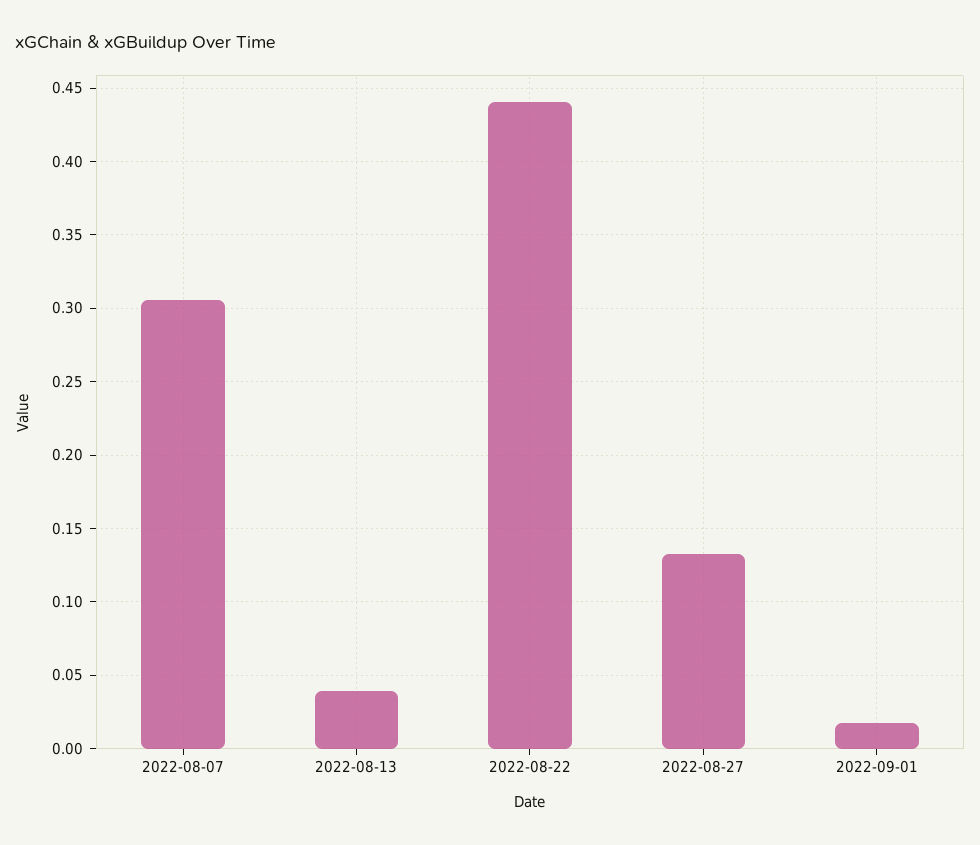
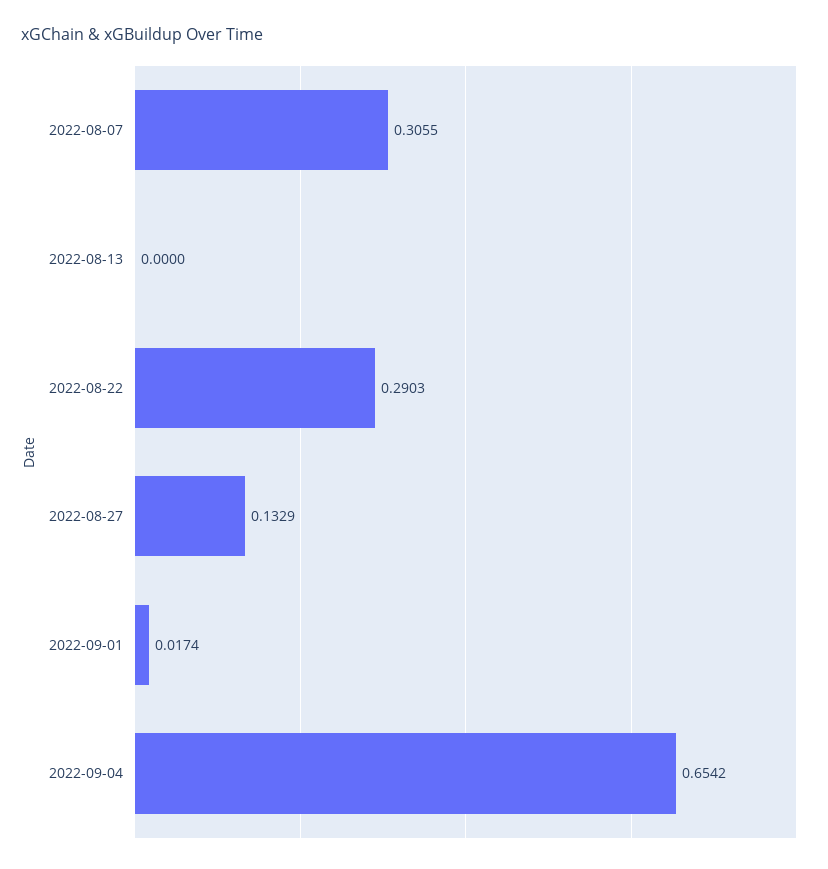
2022-08-13: 0.04 -> 0
2022-08-22: 0.44 -> 0.2903
2022-09-04: none -> 0.6542

